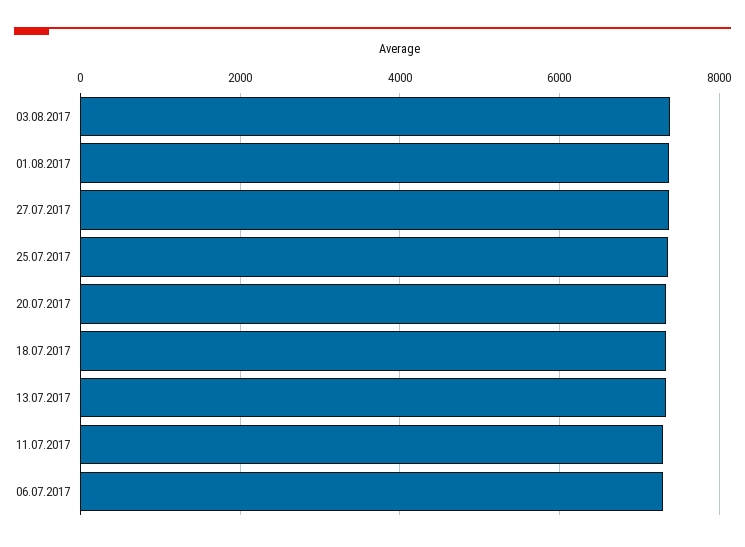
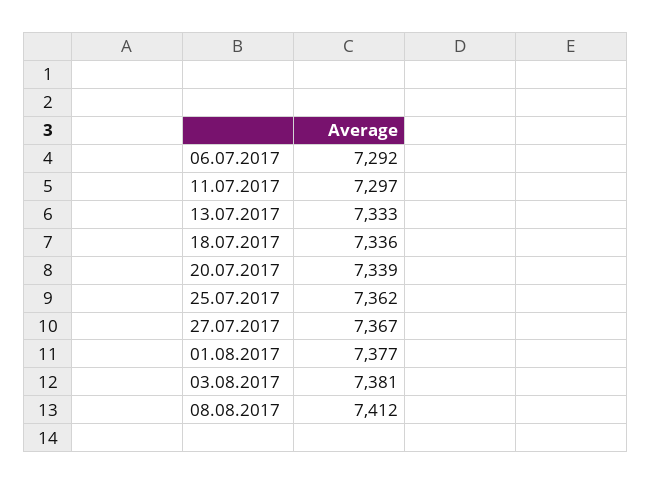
08.08.2017: none -> 7412

